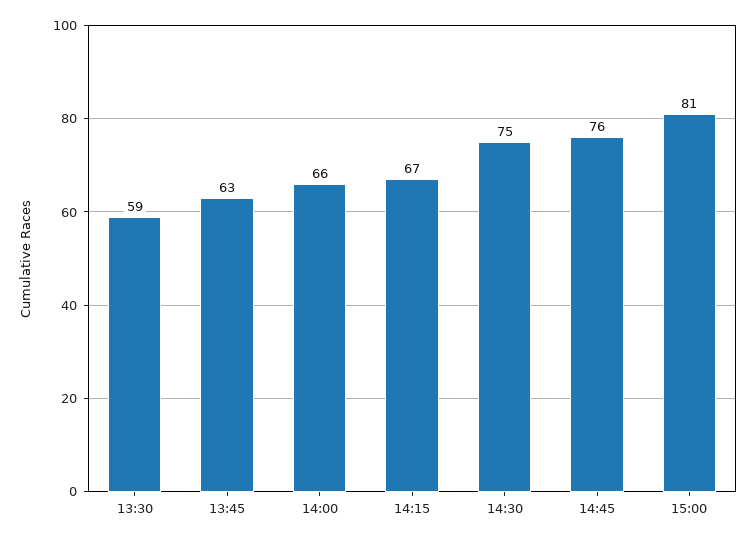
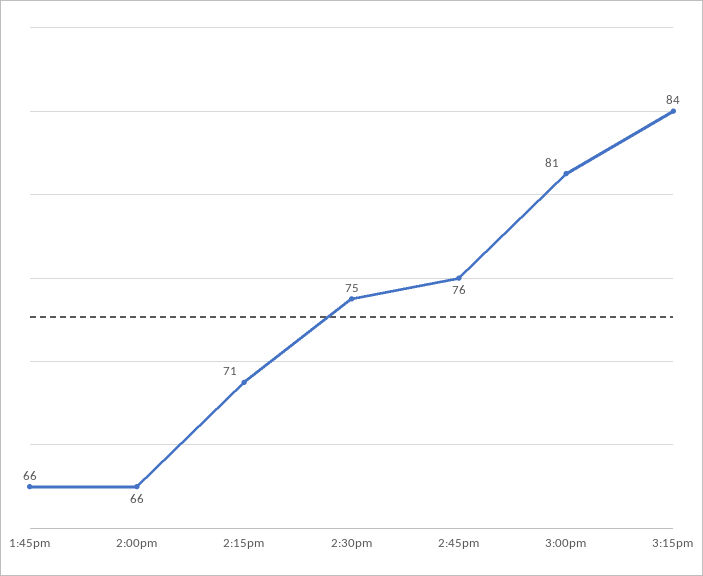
13:30: 59 -> none
13:45: 63 -> 66
14:15: 67 -> 71
3:15pm: none -> 84

